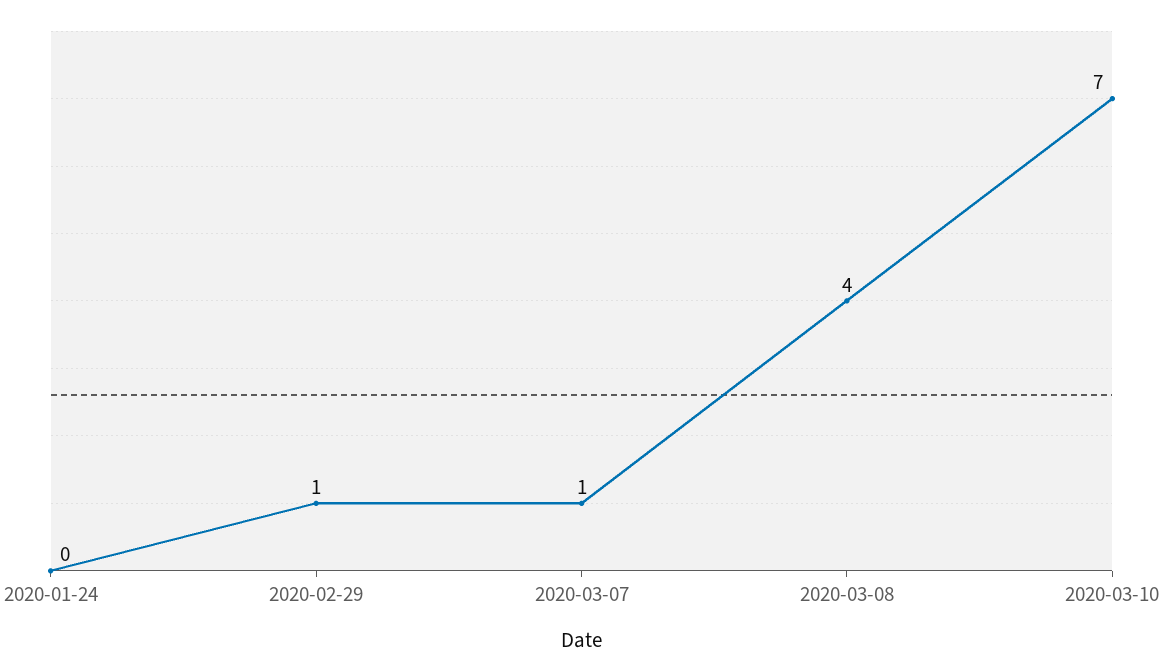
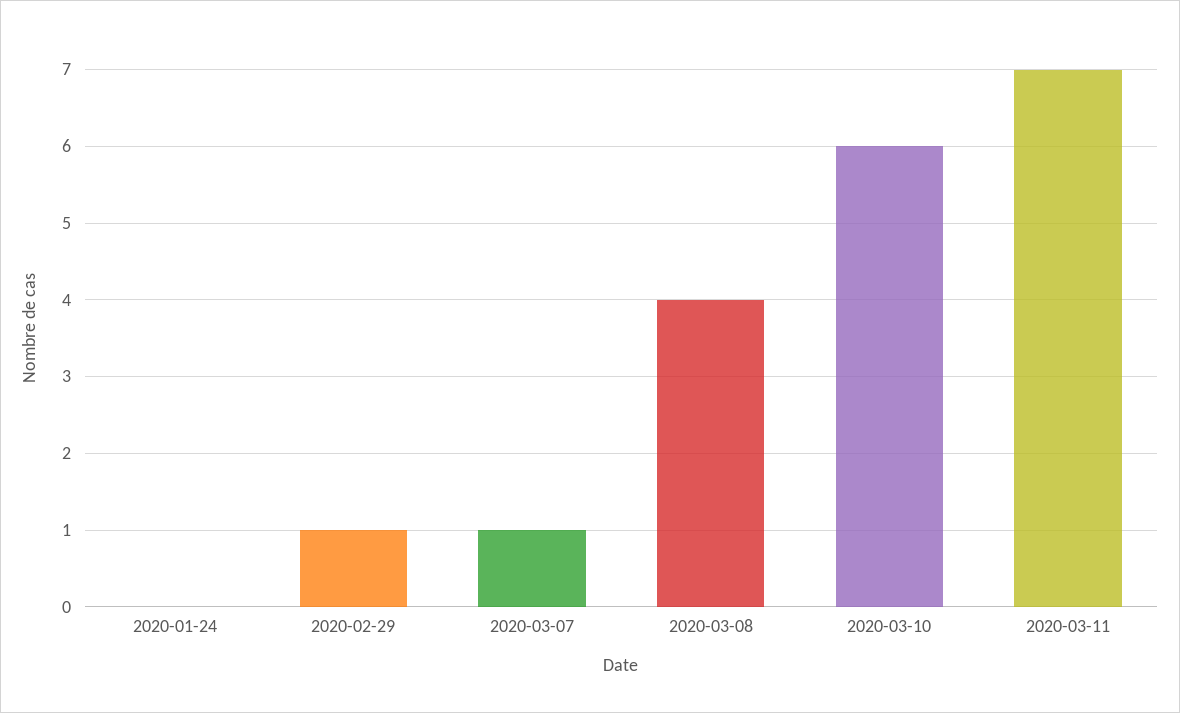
2020-03-10: 7 -> 6
2020-03-11: none -> 7

